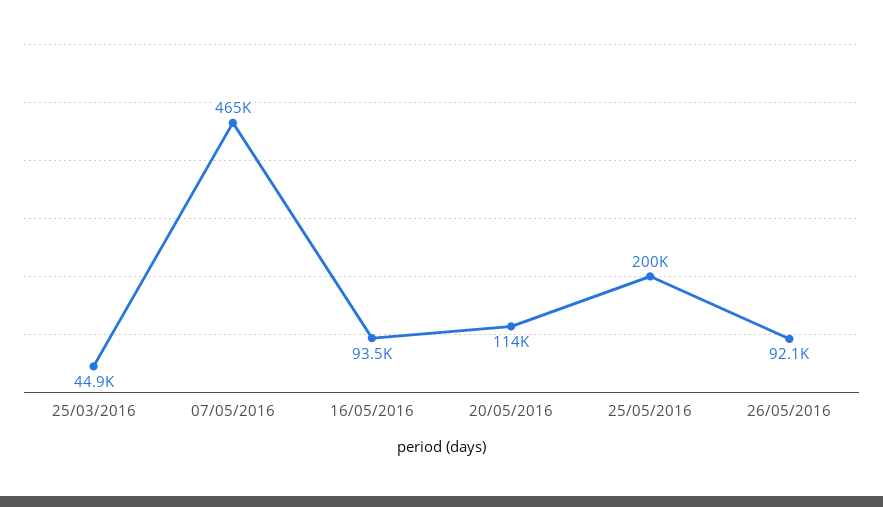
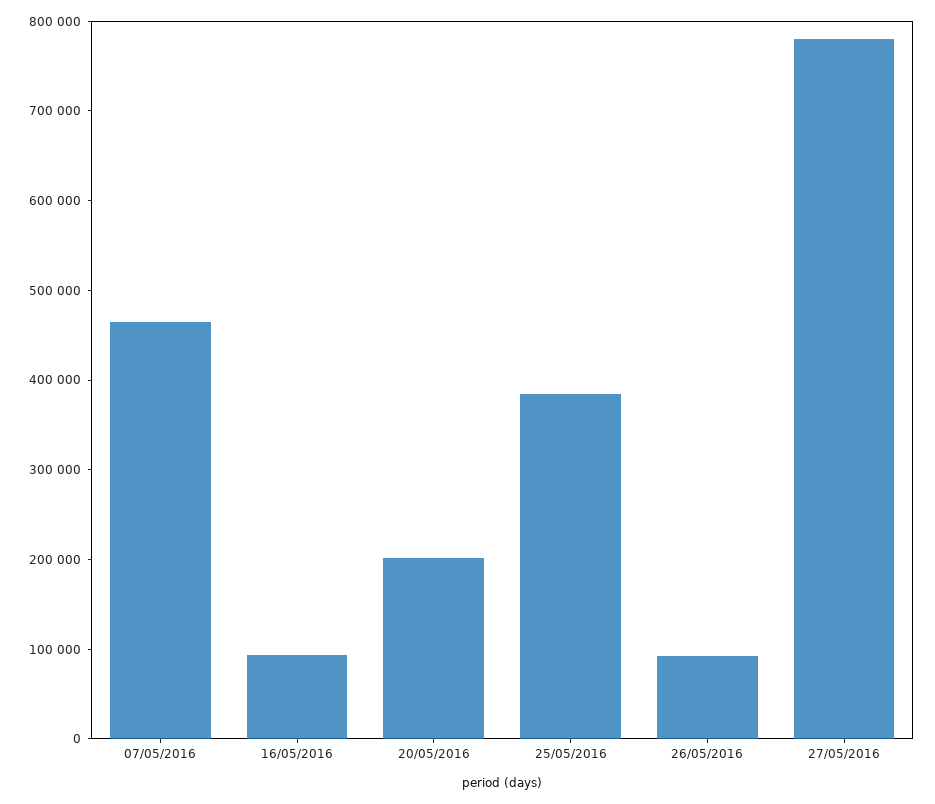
25/03/2016: 44900 -> none
20/05/2016: 114000 -> 200000
25/05/2016: 200000 -> 380000
27/05/2016: none -> 780000

